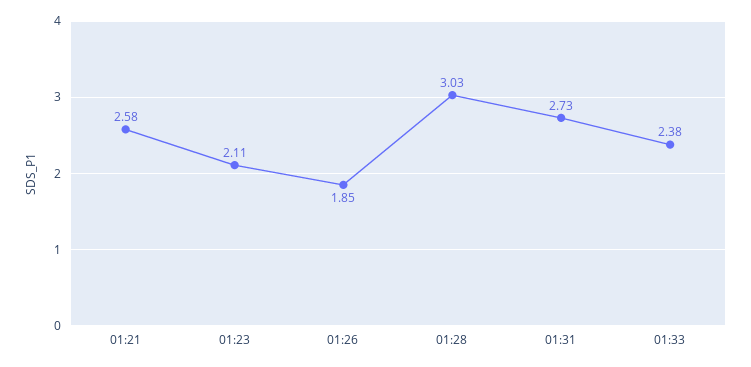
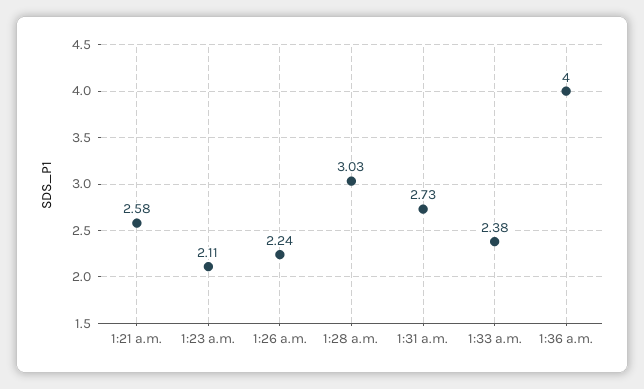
01:26: 1.85 -> 2.24
1:36 a.m.: none -> 4

